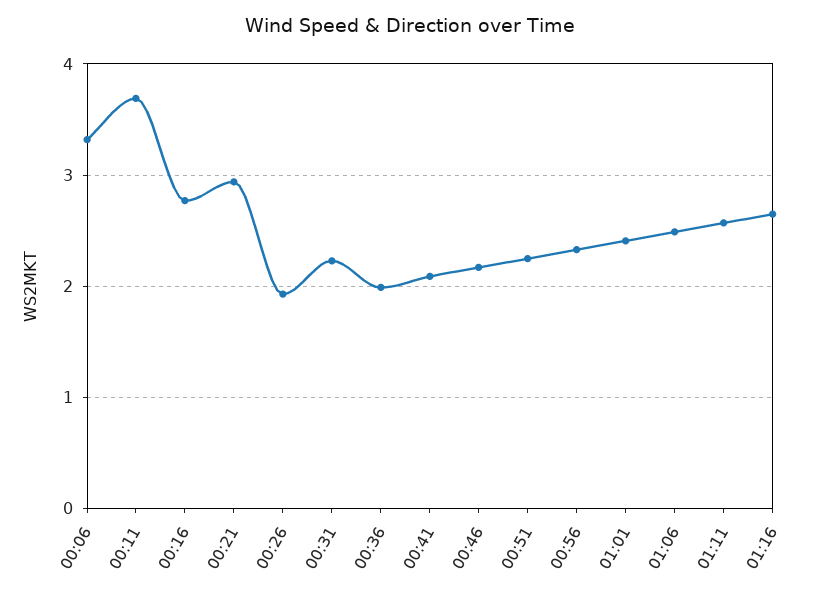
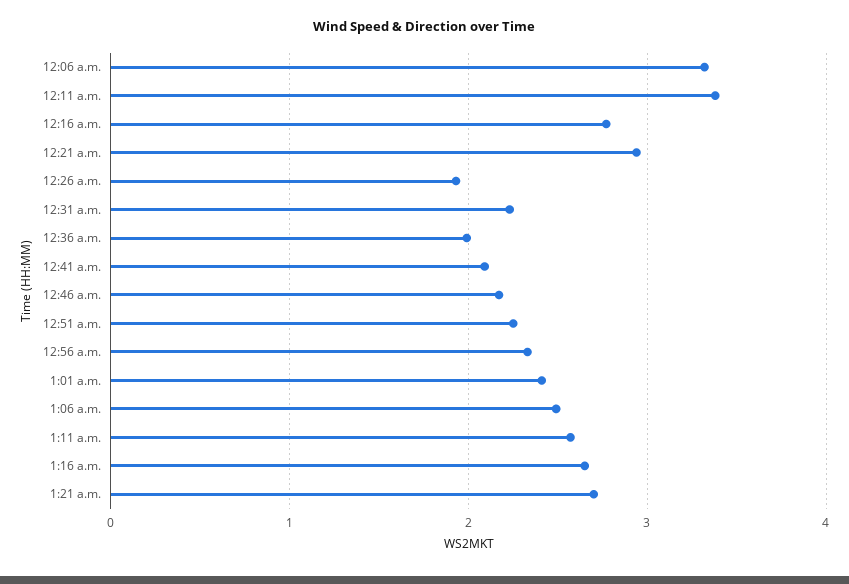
00:11: 3.7 -> 3.4
1:21 a.m.: none -> 2.7

